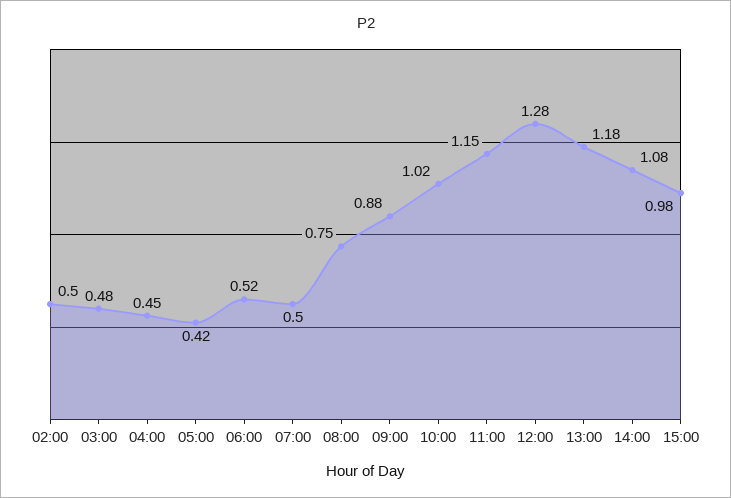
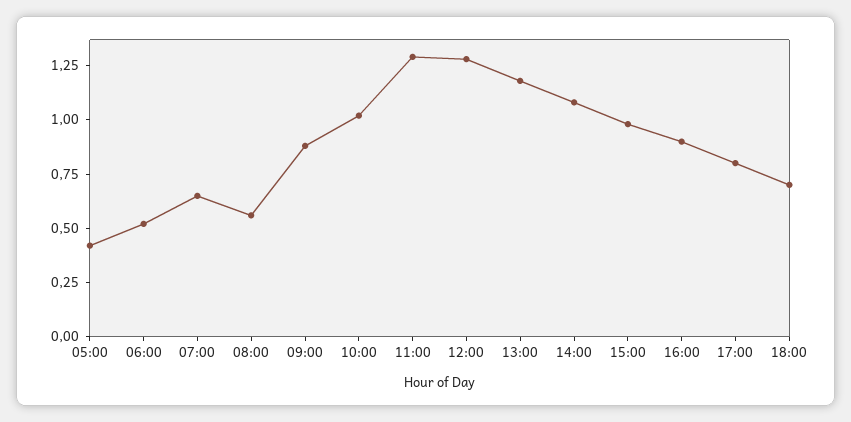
02:00: 0.5 -> none
03:00: 0.48 -> none
04:00: 0.45 -> none
07:00: 0.5 -> 0.65
08:00: 0.75 -> 0.55
11:00: 1.15 -> 1.3
16:00: none -> 0.9
17:00: none -> 0.8
18:00: none -> 0.7

